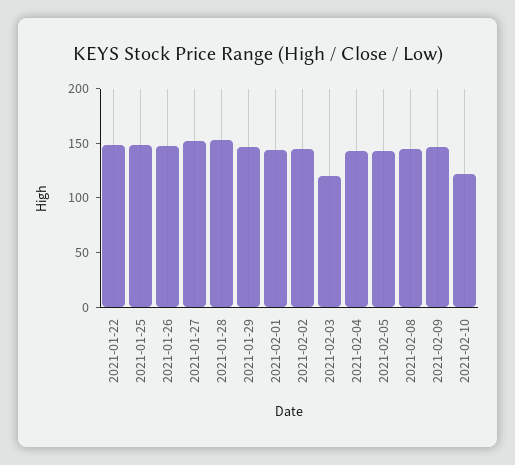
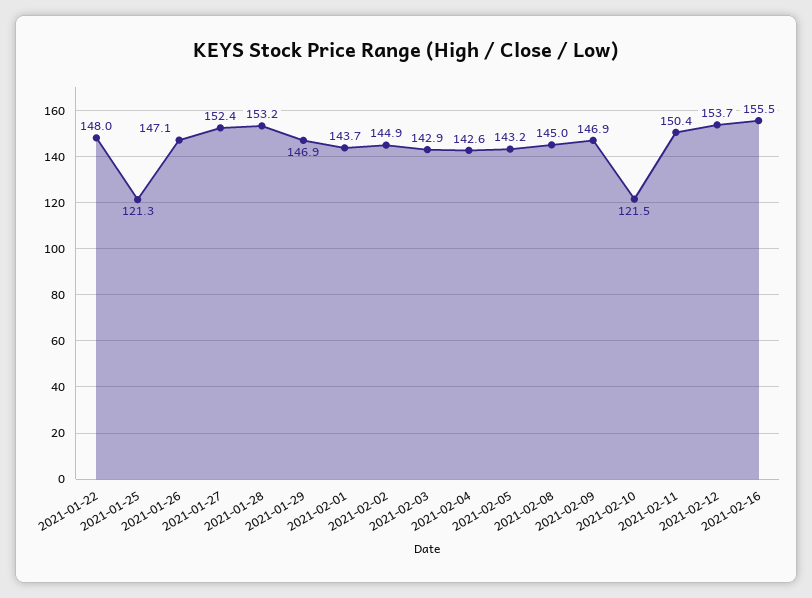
2021-01-25: 150 -> 121.3
2021-02-03: 120 -> 142.9
2021-02-11: none -> 150.4
2021-02-12: none -> 153.7
2021-02-16: none -> 155.5

